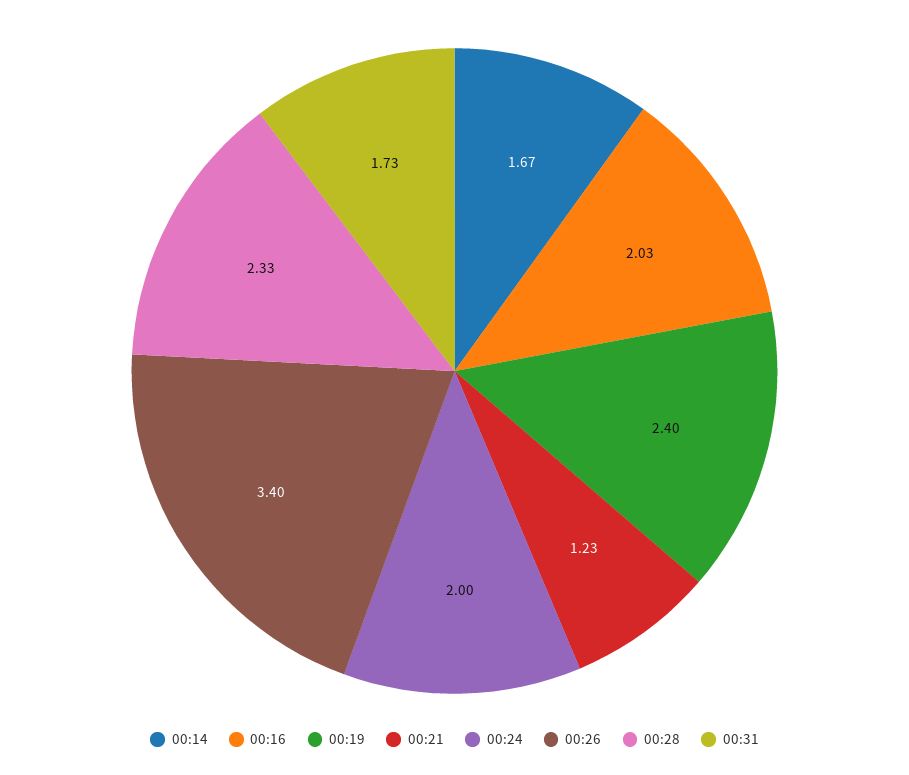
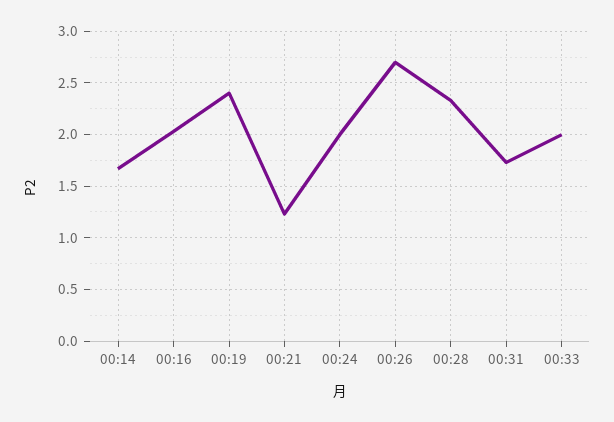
00:26: 3.4 -> 2.7
00:33: none -> 2

